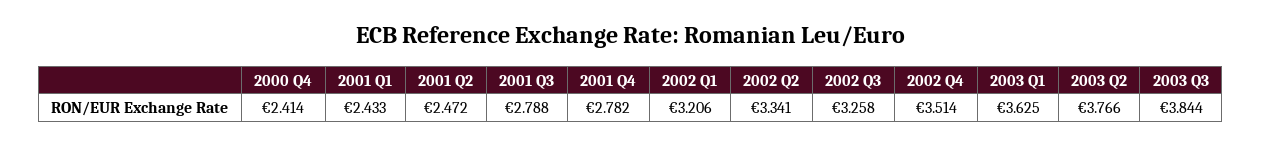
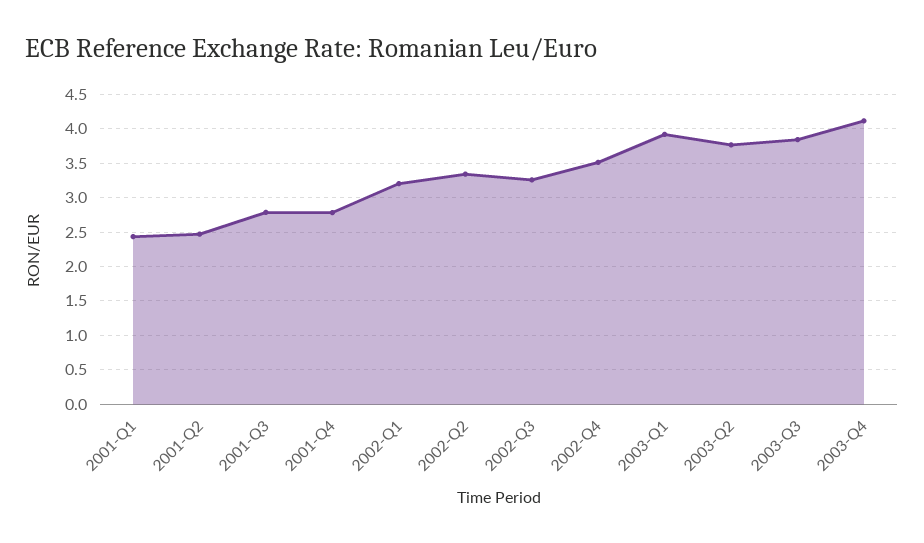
2000 Q4: 2.414 -> none
2003 Q1: 3.625 -> 3.9
2003-Q4: none -> 4.1

